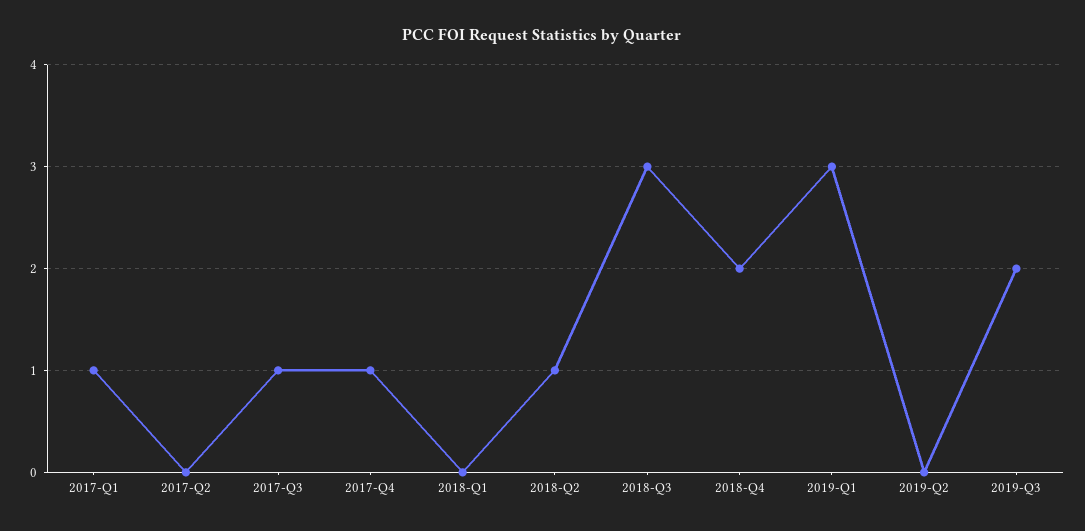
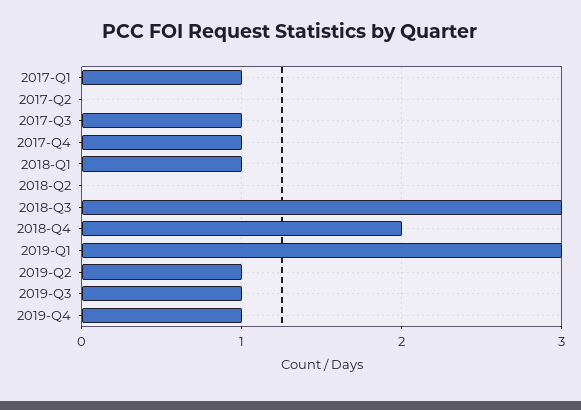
2018-Q1: 0 -> 1
2018-Q2: 1 -> 0
2019-Q2: 0 -> 1
2019-Q3: 2 -> 1
2019-Q4: none -> 1

